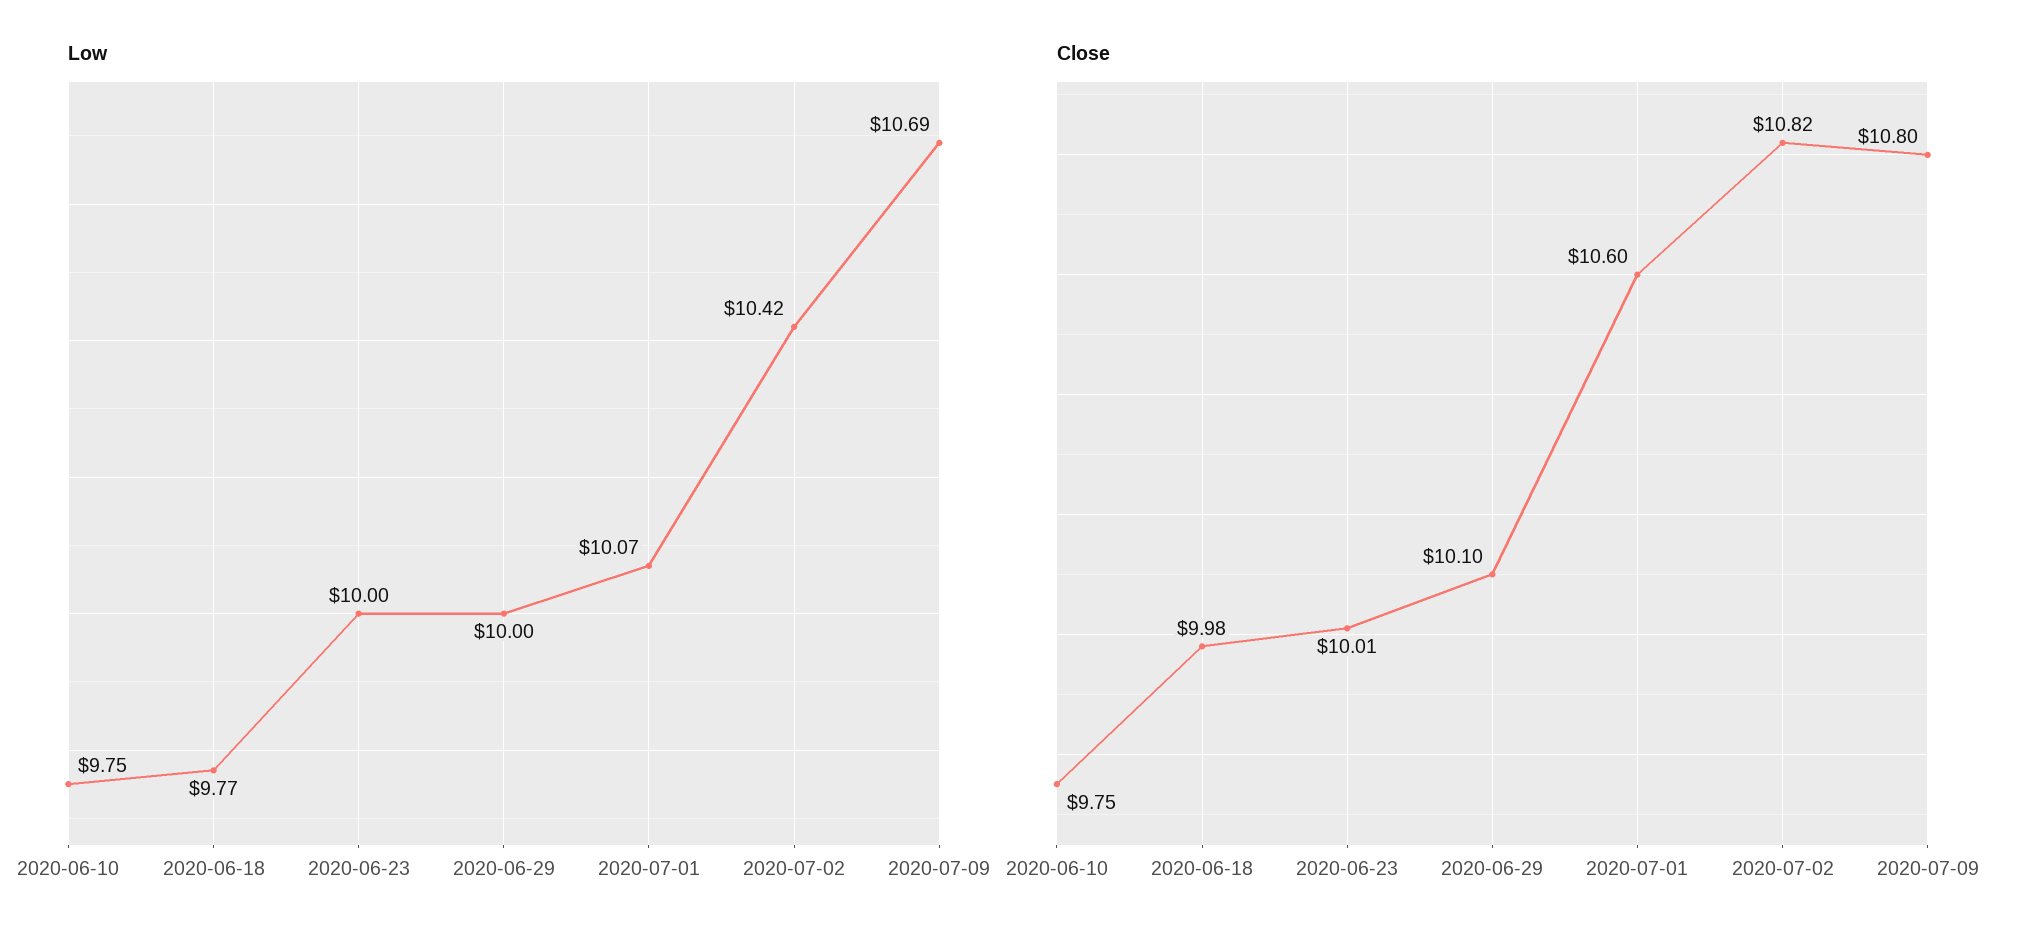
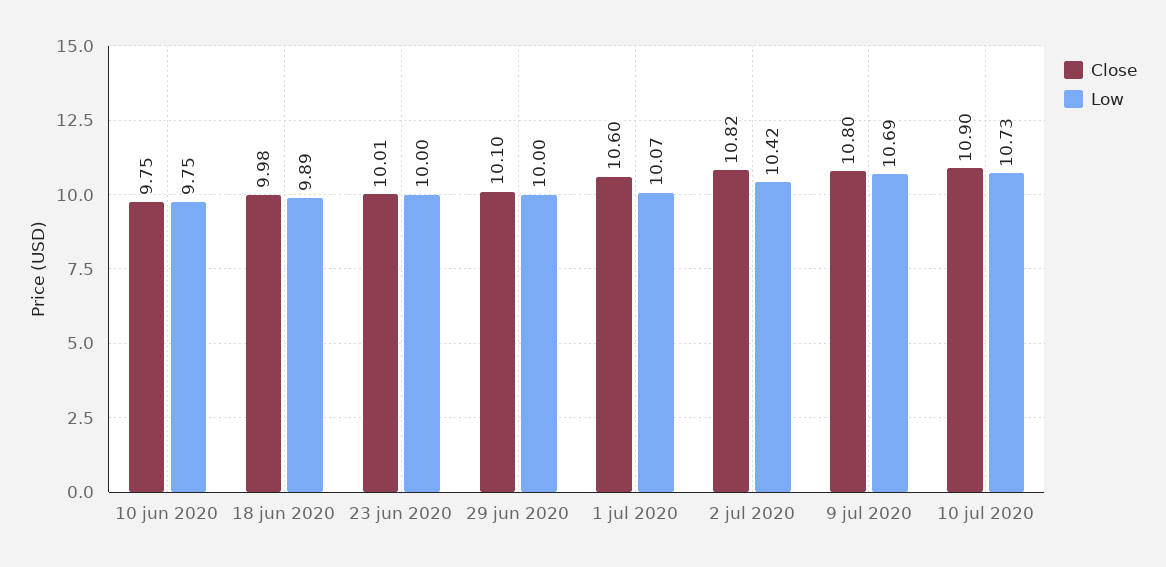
Low, 2020-06-18: 9.77 -> 9.89
Close, 10 jul 2020: none -> 10.9
Low, 10 jul 2020: none -> 10.73

